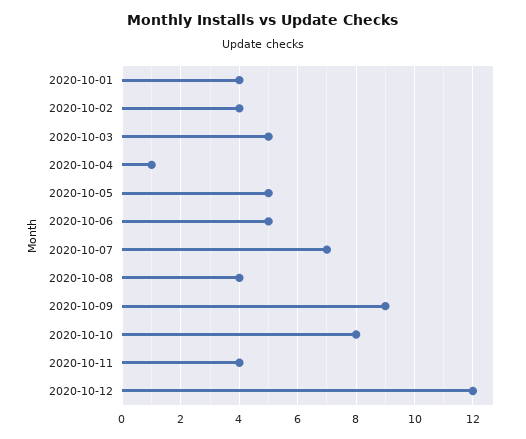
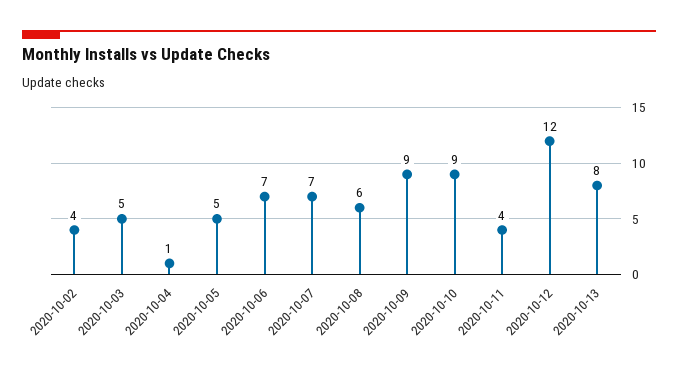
2020-10-01: 4 -> none
2020-10-06: 5 -> 7
2020-10-08: 4 -> 6
2020-10-10: 8 -> 9
2020-10-13: none -> 8

